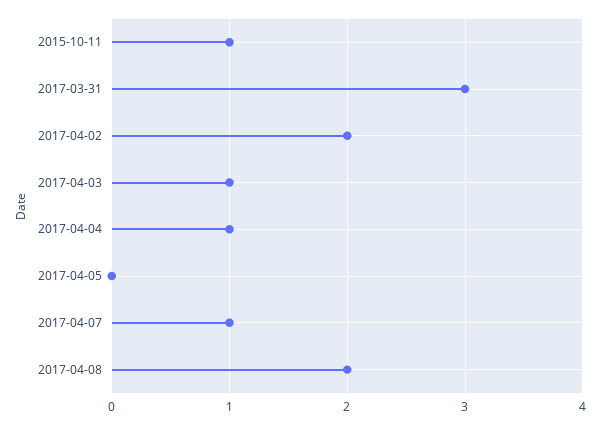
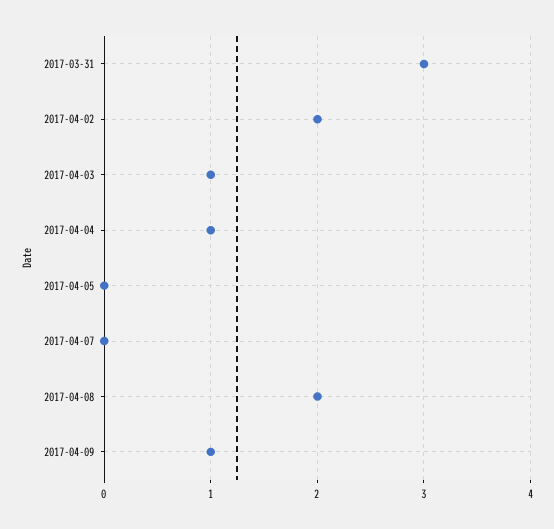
2015-10-11: 1 -> none
2017-04-07: 1 -> 0
2017-04-09: none -> 1

